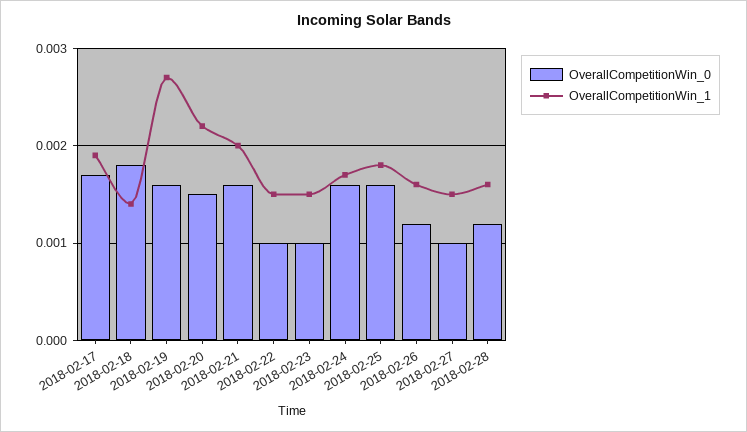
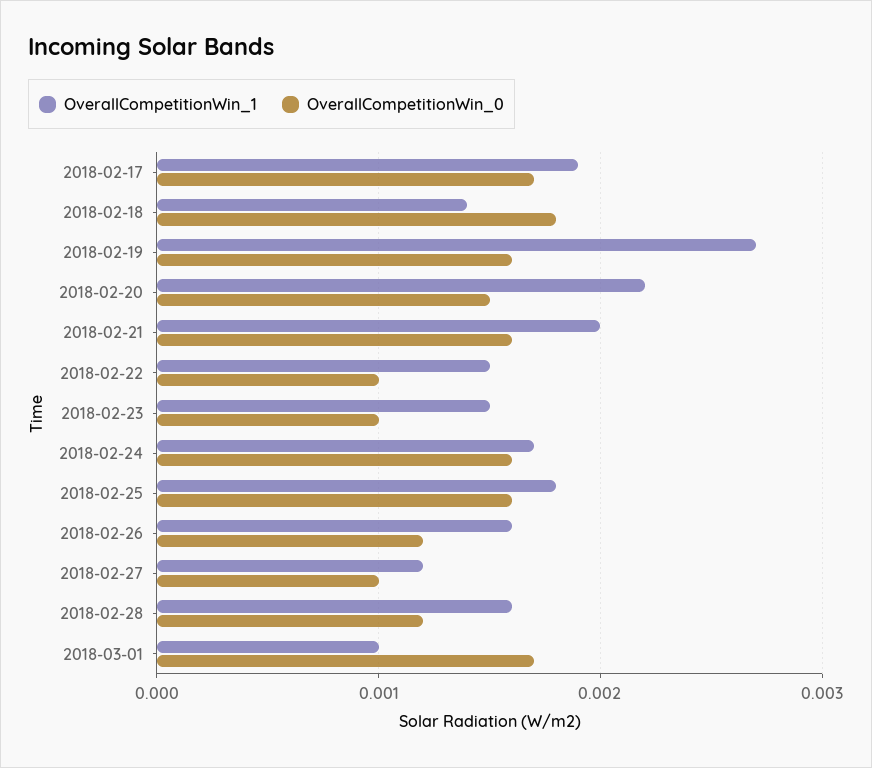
OverallCompetitionWin_1, 2018-02-27: 0.0015 -> 0.0012
OverallCompetitionWin_1, 2018-03-01: none -> 0.001
OverallCompetitionWin_0, 2018-03-01: none -> 0.0017

